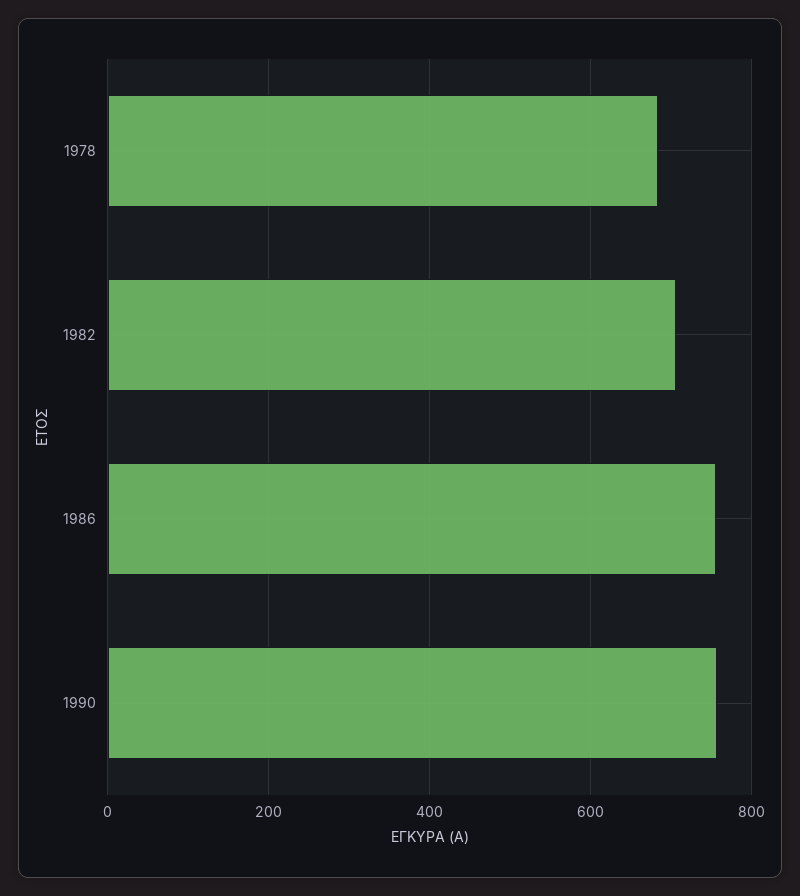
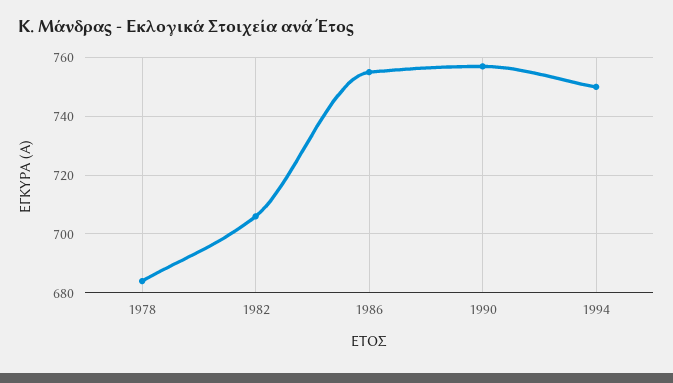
1994: none -> 750

